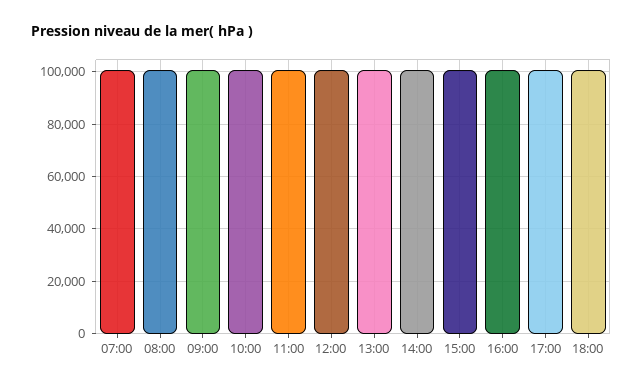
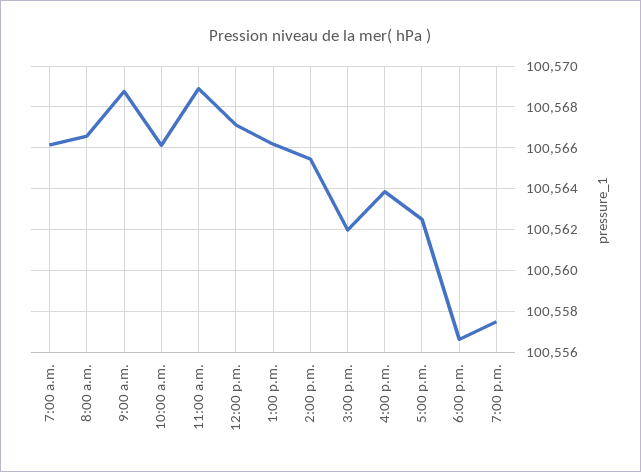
7:00 p.m.: none -> 100557.5

